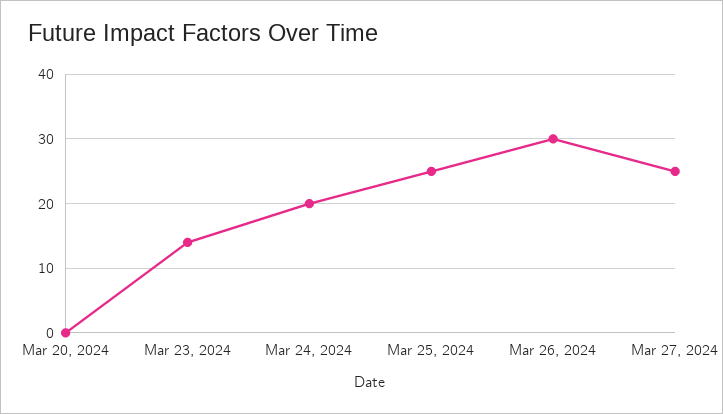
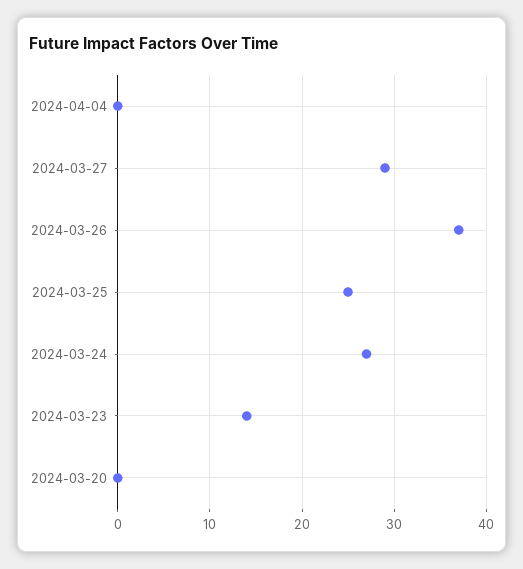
Mar 24, 2024: 20 -> 27
Mar 26, 2024: 30 -> 37
Mar 27, 2024: 25 -> 29
2024-04-04: none -> 0

